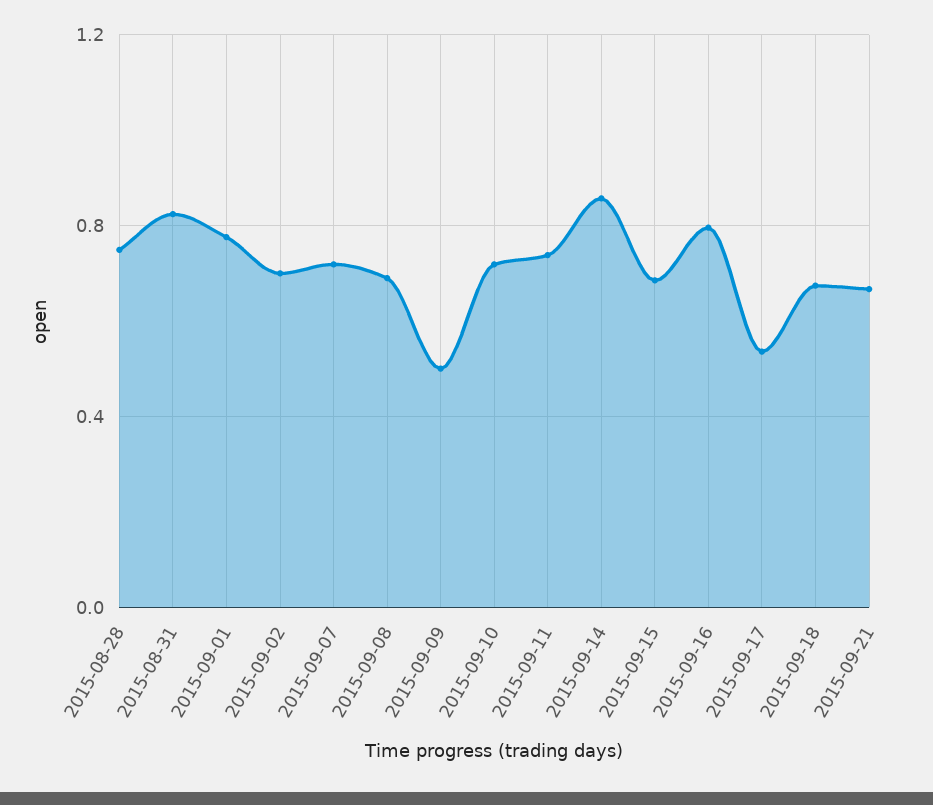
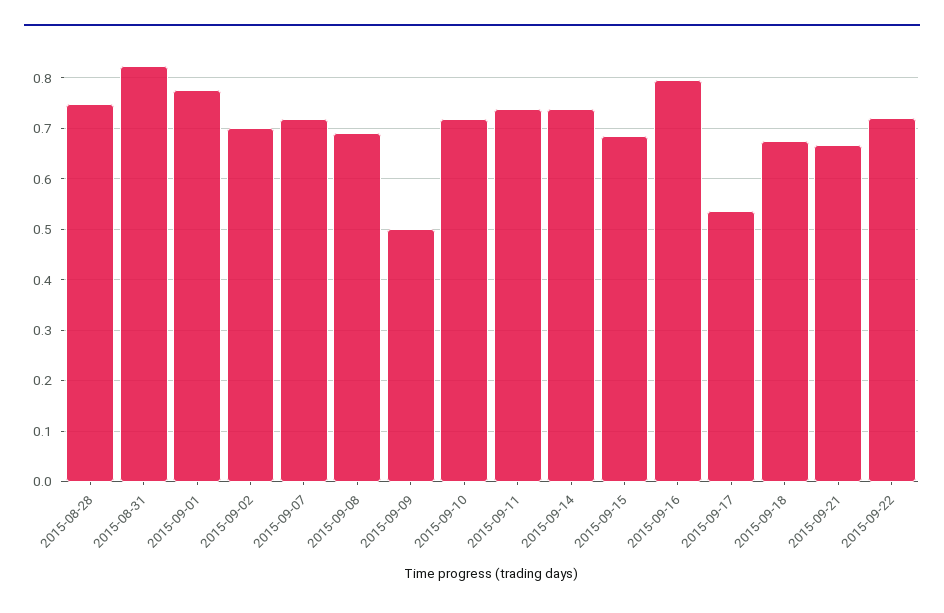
2015-09-14: 0.85 -> 0.74
2015-09-22: none -> 0.72

